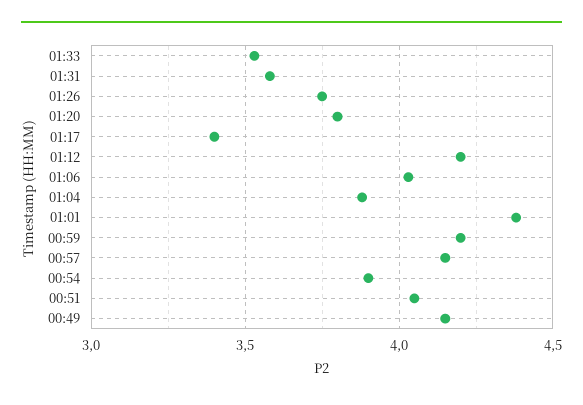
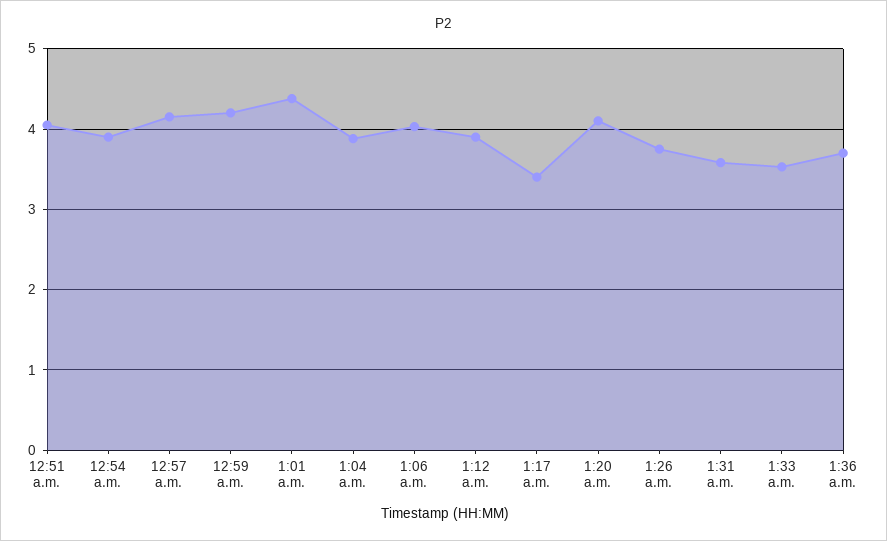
01:20: 3.8 -> 4.1
01:12: 4.2 -> 3.9
00:49: 4.15 -> none
1:36 a.m.: none -> 3.7

